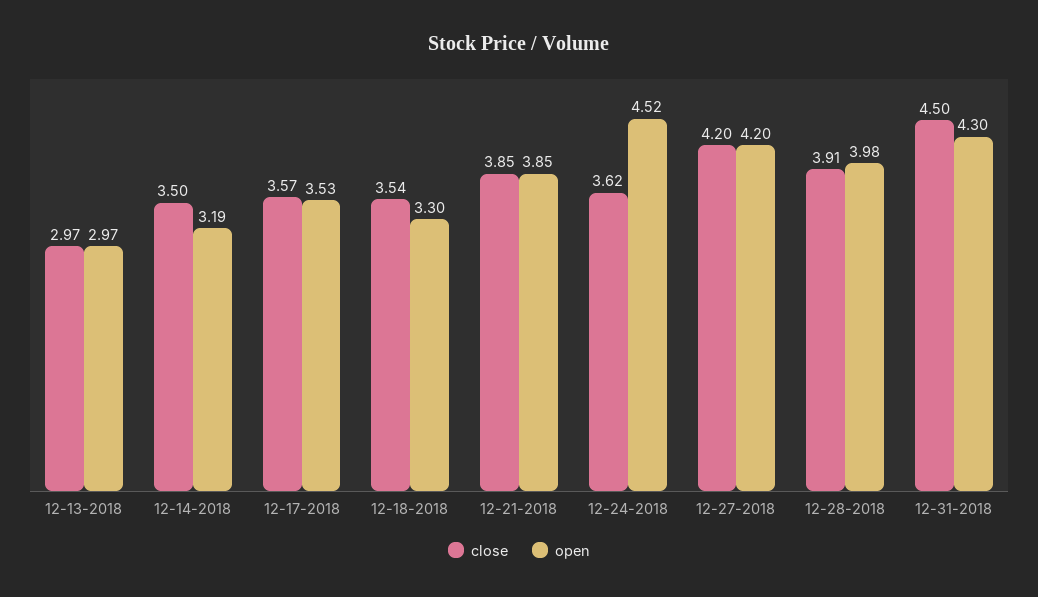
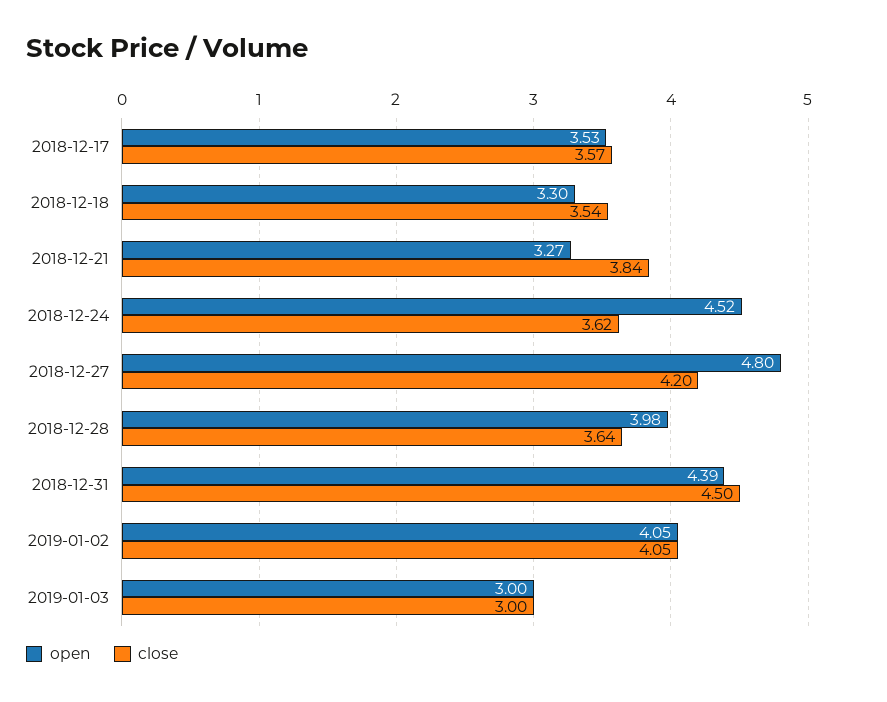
close, 12-13-2018: 2.97 -> none
open, 12-13-2018: 2.97 -> none
close, 12-14-2018: 3.5 -> none
open, 12-14-2018: 3.19 -> none
close, 12-21-2018: 3.85 -> 3.84
open, 12-21-2018: 3.85 -> 3.27
open, 12-27-2018: 4.2 -> 4.8
close, 12-28-2018: 3.91 -> 3.64
open, 12-31-2018: 4.3 -> 4.39
open, 2019-01-02: none -> 4.05
close, 2019-01-02: none -> 4.05
open, 2019-01-03: none -> 3
close, 2019-01-03: none -> 3

